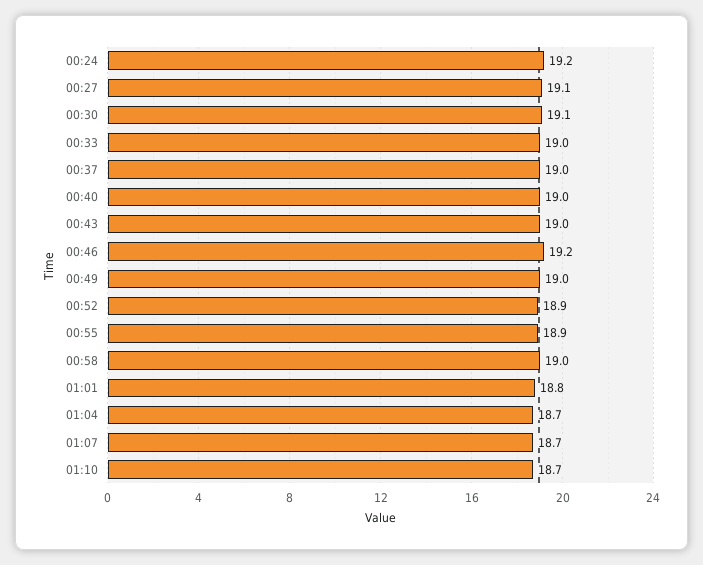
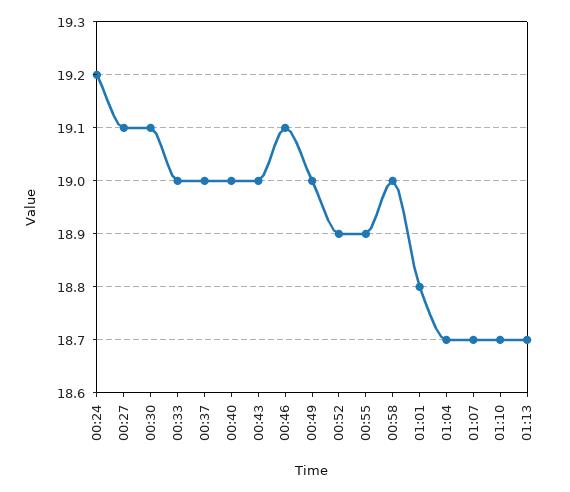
00:46: 19.2 -> 19.1
01:13: none -> 18.7

